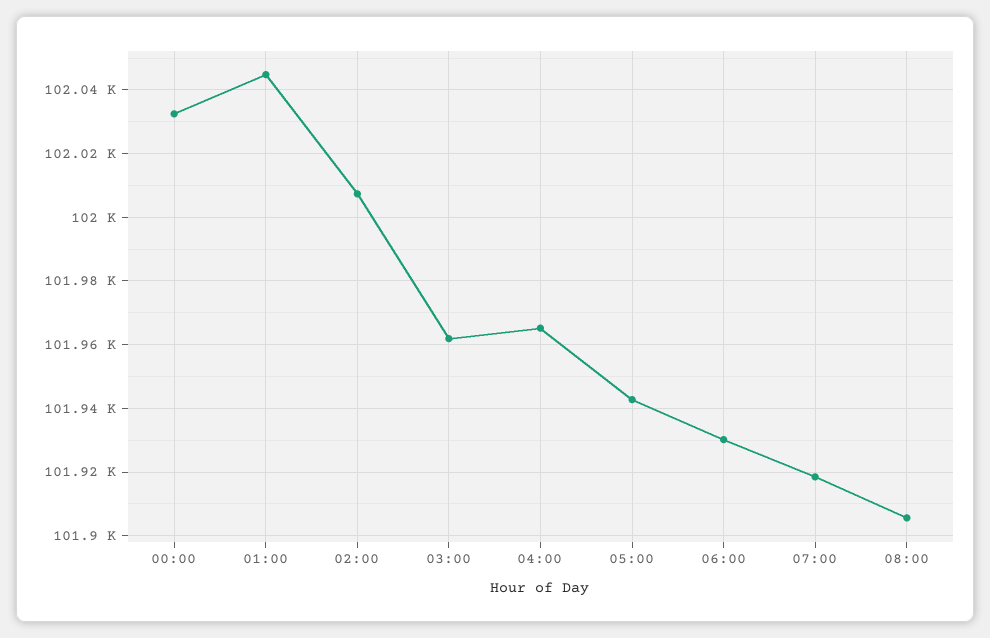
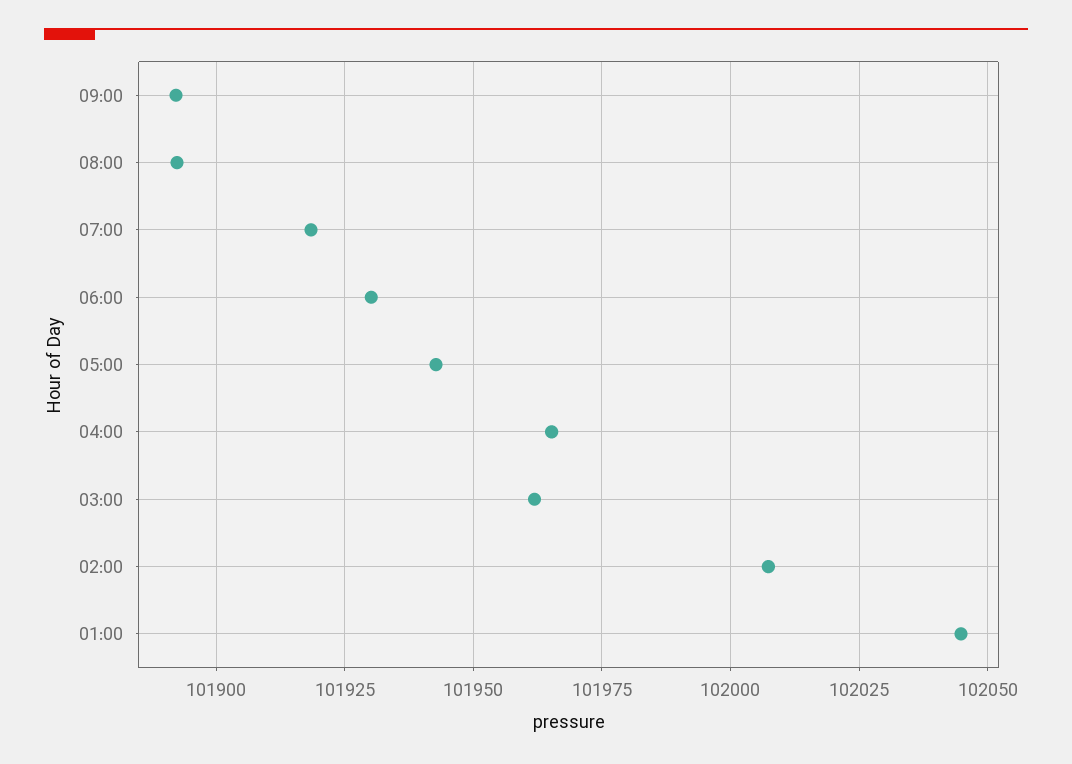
00:00: 102032 -> none
08:00: 101906 -> 101892.5
09:00: none -> 101892.5

